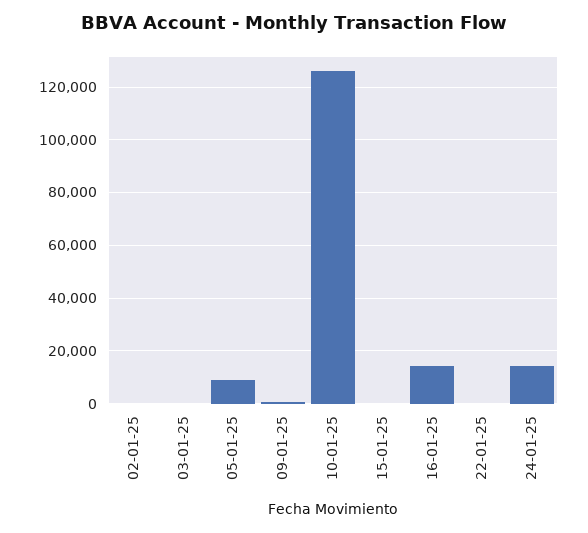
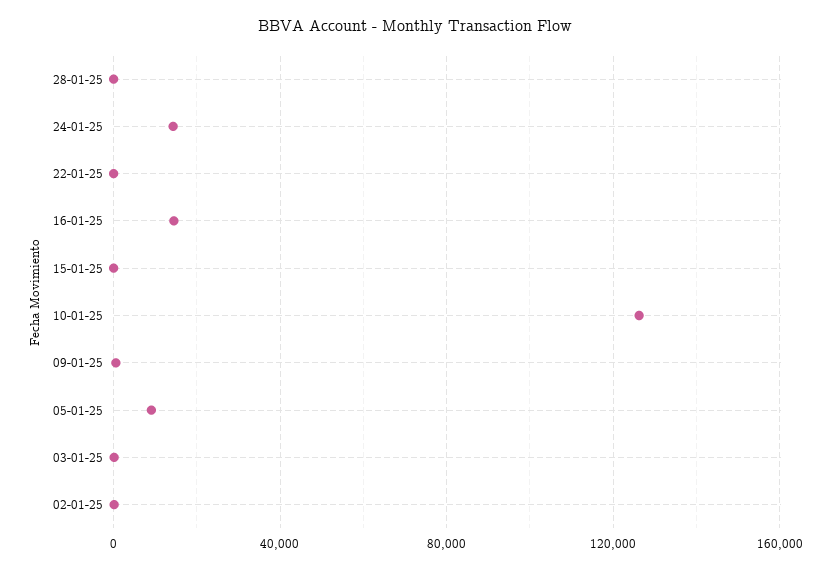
28-01-25: none -> 0

